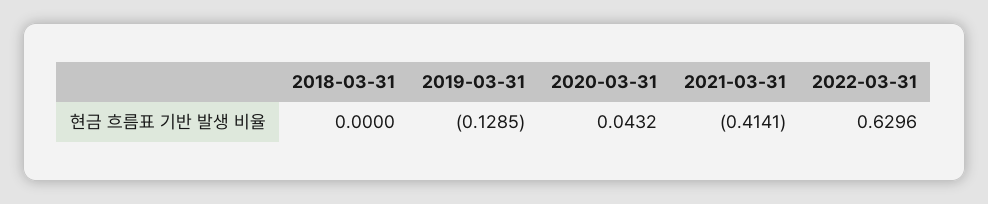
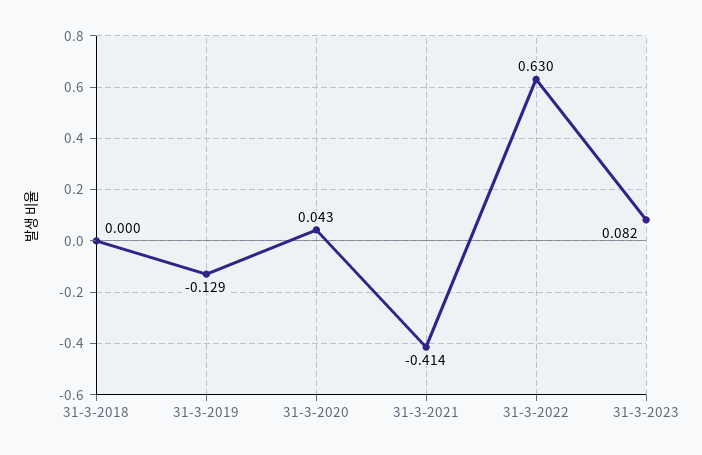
31-3-2023: none -> 0.082

